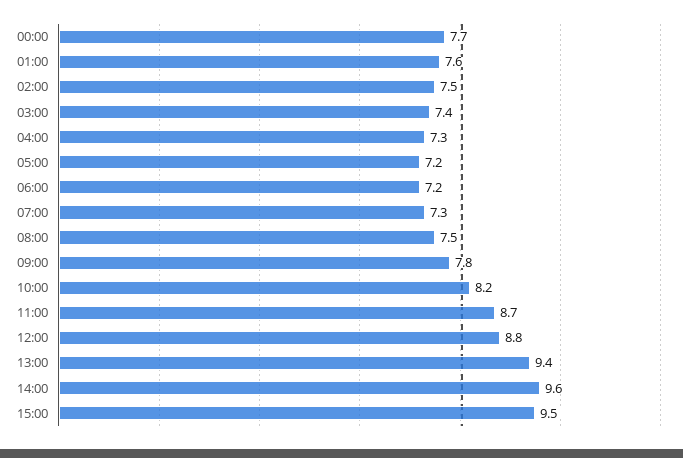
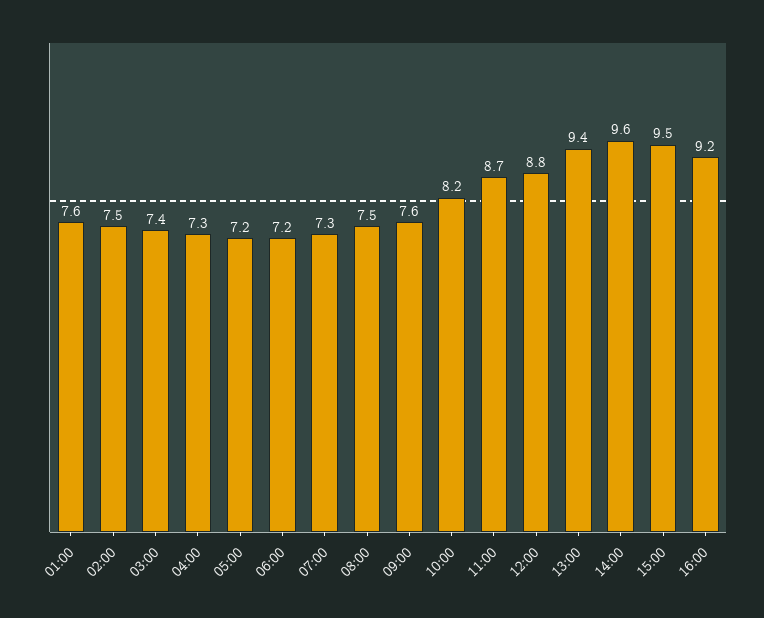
00:00: 7.7 -> none
09:00: 7.8 -> 7.6
16:00: none -> 9.2

